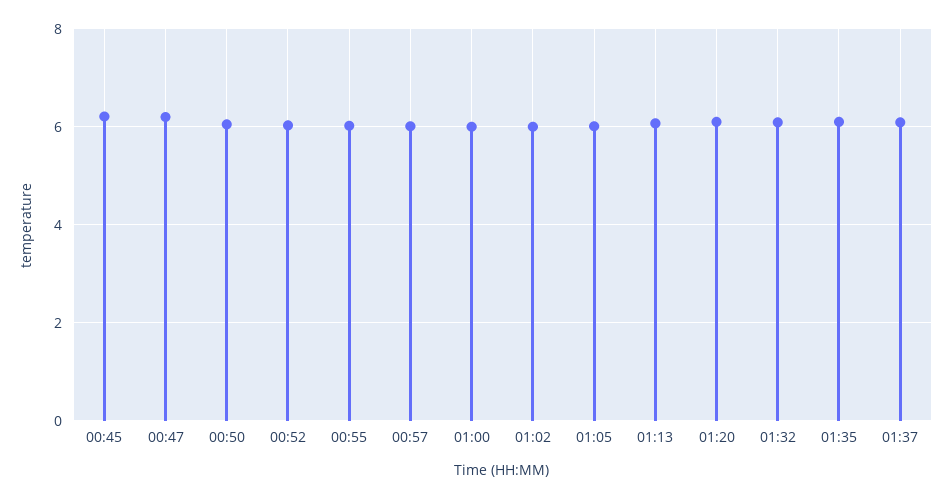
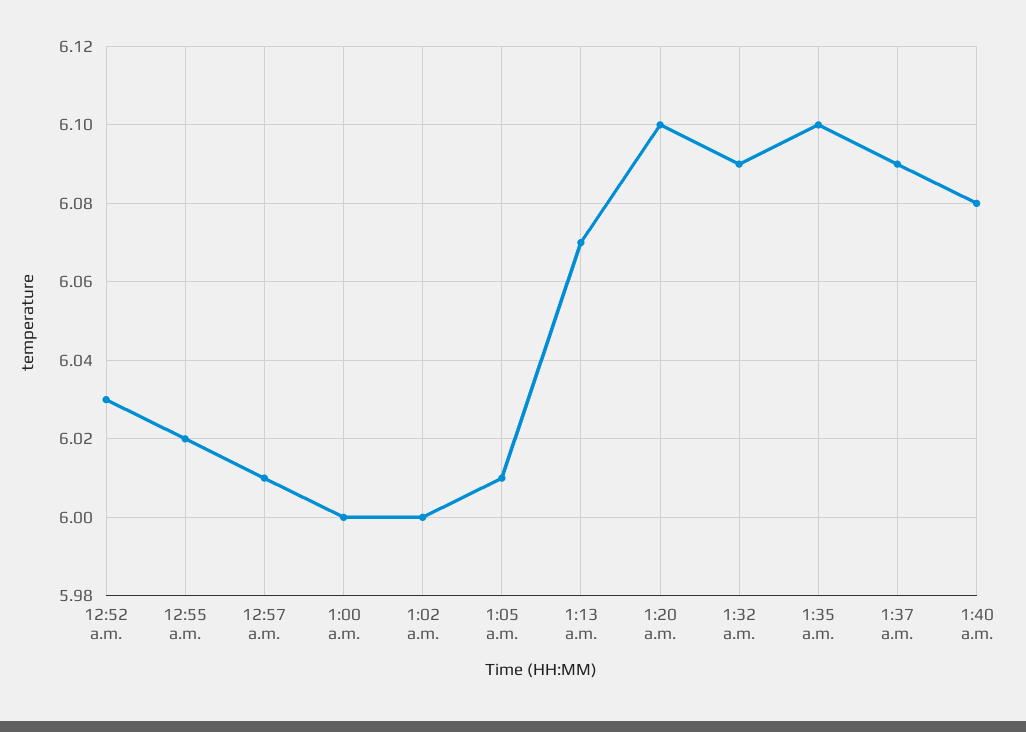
00:45: 6.2 -> none
00:47: 6.2 -> none
00:50: 6 -> none
1:40 a.m.: none -> 6.08

